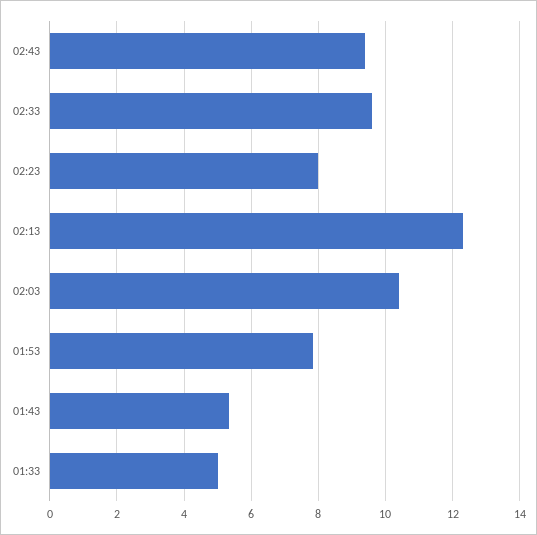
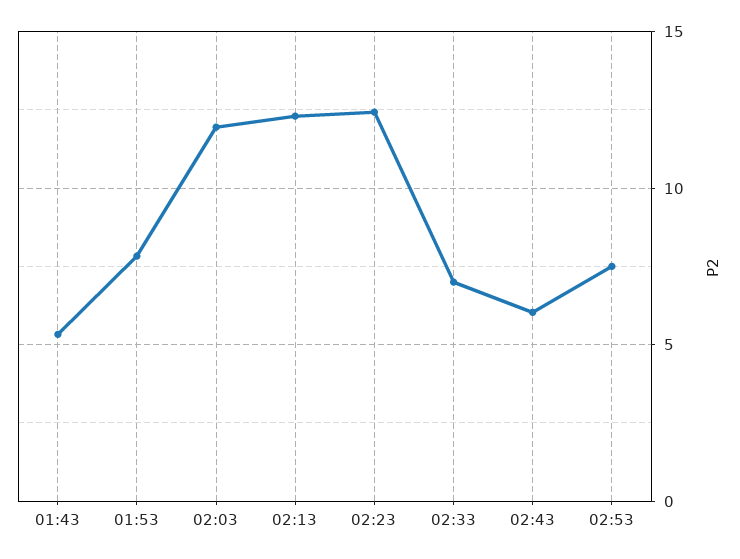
02:43: 9.4 -> 6
02:33: 9.6 -> 7
02:23: 8 -> 12.5
02:03: 10.4 -> 12
01:33: 5 -> none
02:53: none -> 7.5

